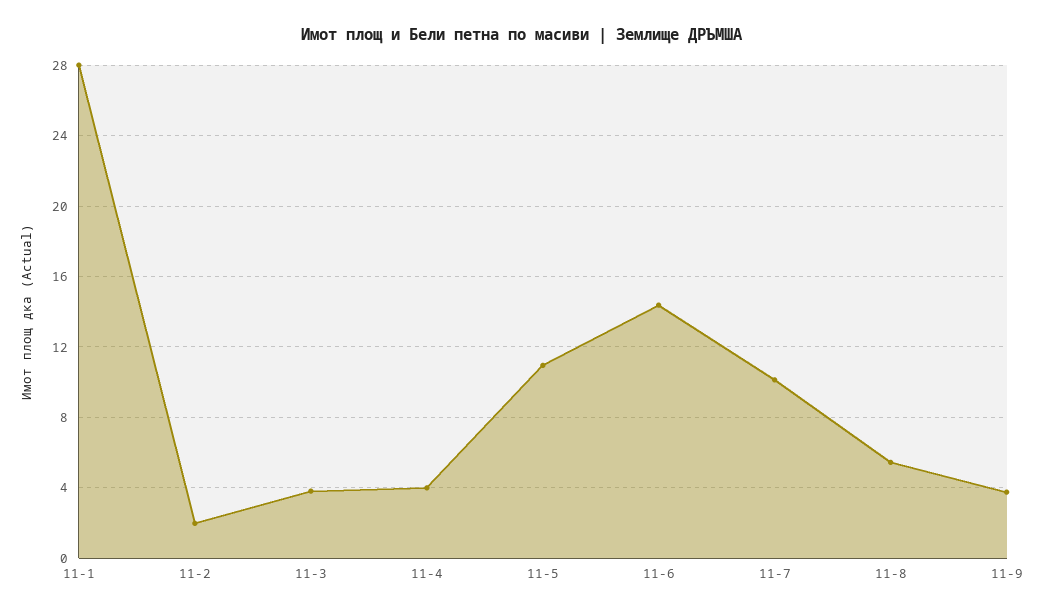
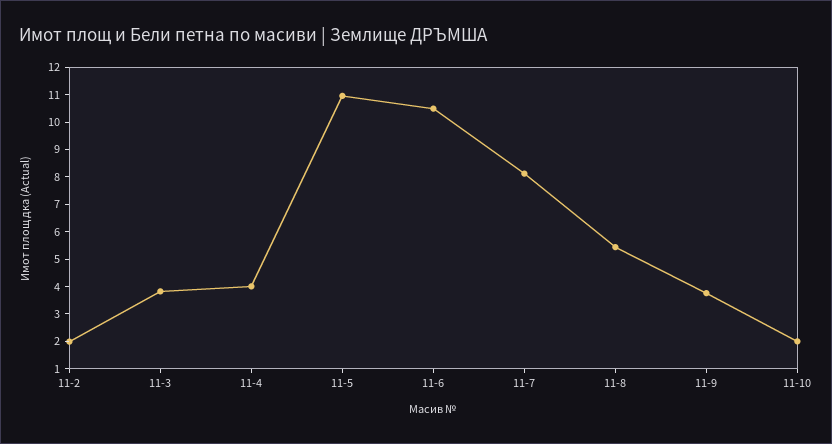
11-1: 28 -> none
11-6: 14.5 -> 10.5
11-7: 10 -> 8
11-10: none -> 2

